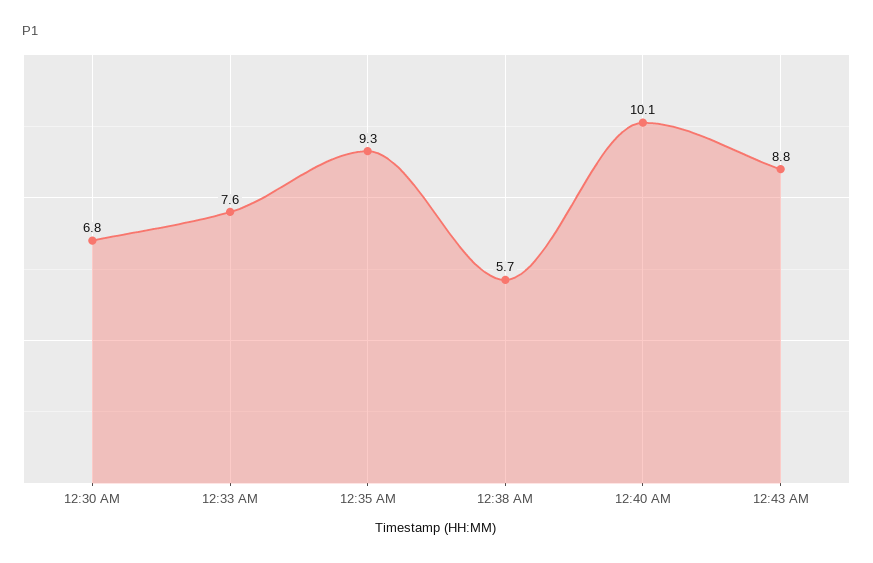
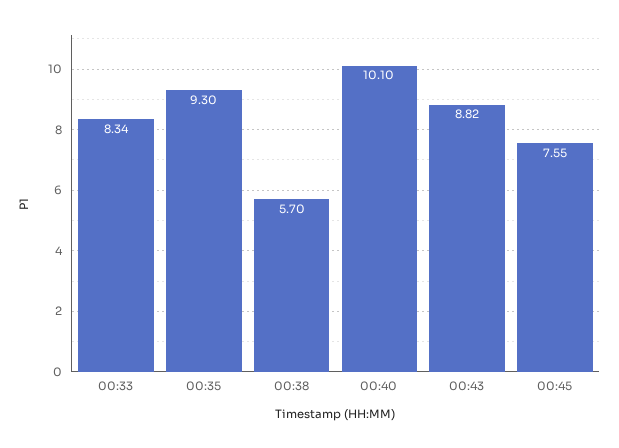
12:30 AM: 6.8 -> none
12:33 AM: 7.6 -> 8.34
00:45: none -> 7.55

